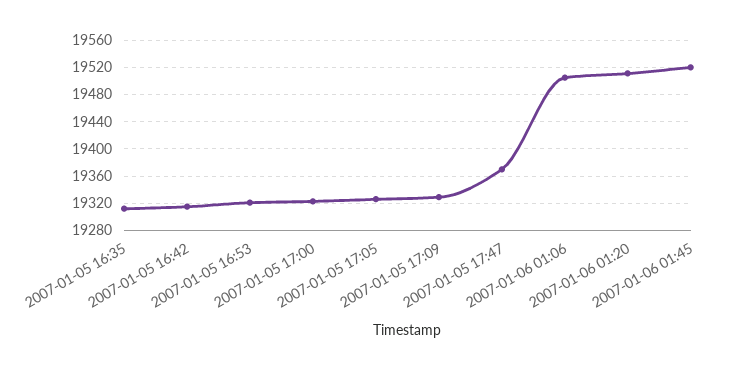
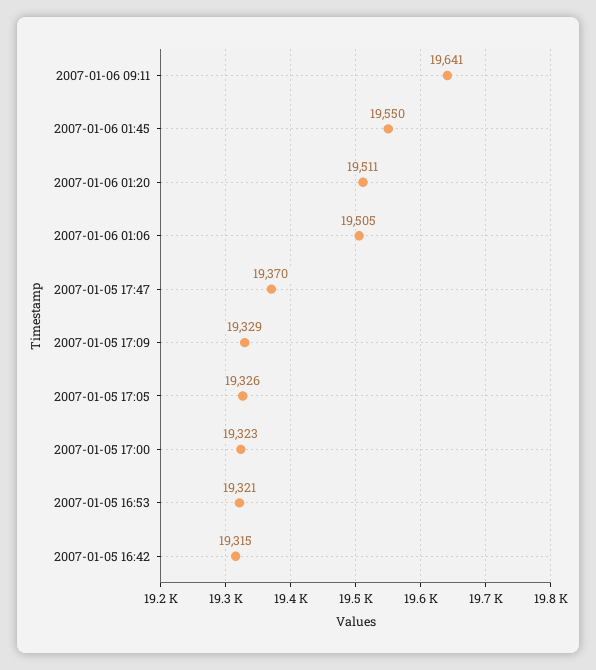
2007-01-05 16:35: 19310 -> none
2007-01-06 01:45: 19520 -> 19550
2007-01-06 09:11: none -> 19641

